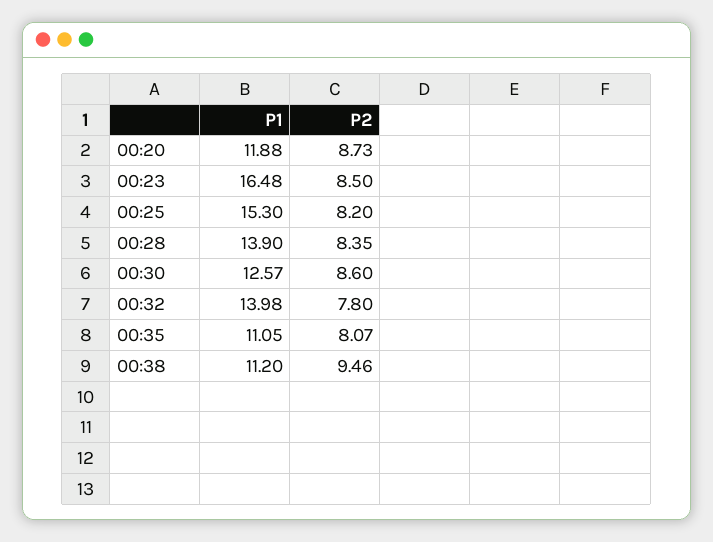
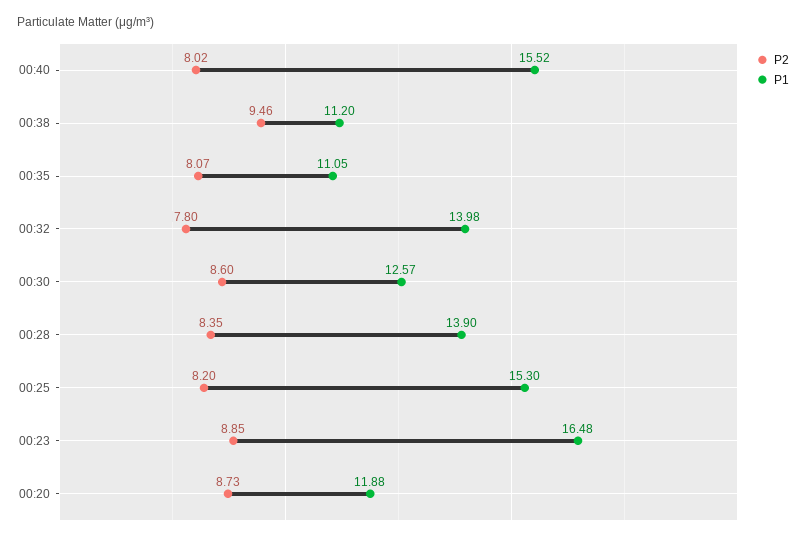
P2, 00:23: 8.5 -> 8.85
P2, 00:40: none -> 8.02
P1, 00:40: none -> 15.52

